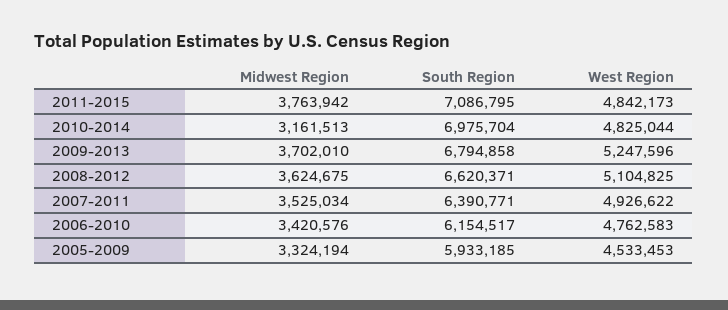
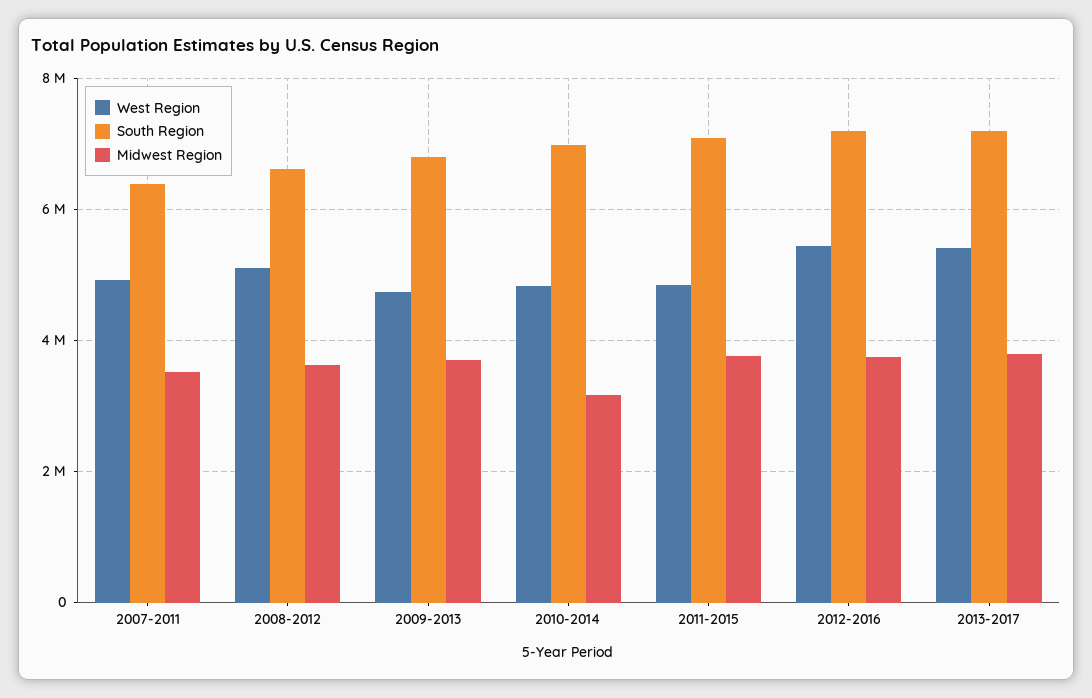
West Region, 2009-2013: 5247596 -> 4800000
Midwest Region, 2006-2010: 3420576 -> none
South Region, 2006-2010: 6154517 -> none
West Region, 2006-2010: 4762583 -> none
Midwest Region, 2005-2009: 3324194 -> none
South Region, 2005-2009: 5933185 -> none
West Region, 2005-2009: 4533453 -> none
West Region, 2012-2016: none -> 5400000
South Region, 2012-2016: none -> 7200000
Midwest Region, 2012-2016: none -> 3800000
West Region, 2013-2017: none -> 5400000
South Region, 2013-2017: none -> 7200000
Midwest Region, 2013-2017: none -> 3800000

